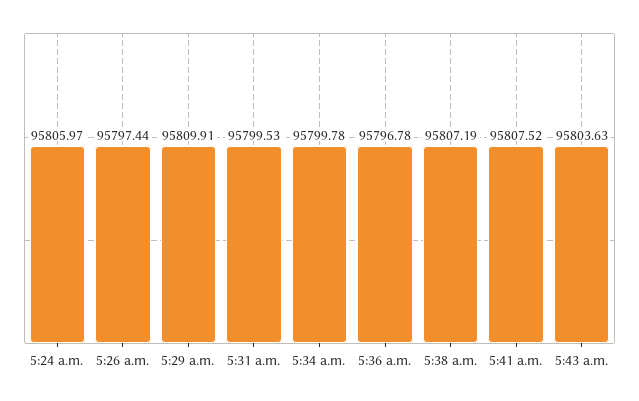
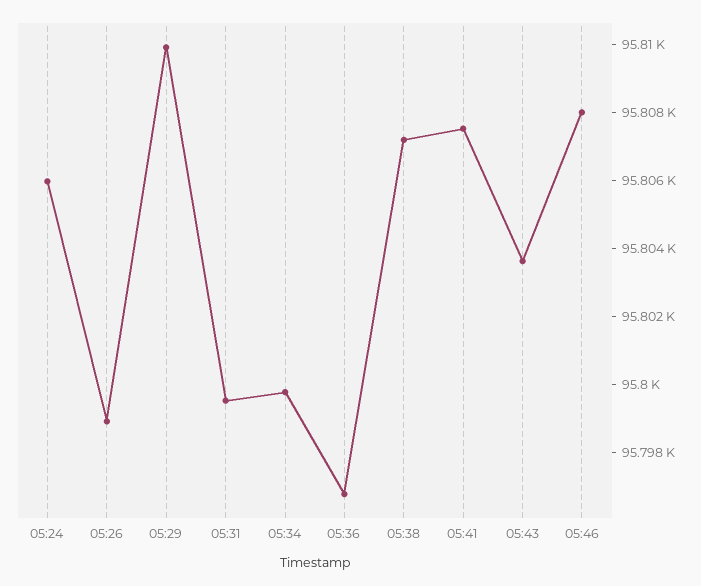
5:26 a.m.: 95797.44 -> 95799
05:46: none -> 95808

